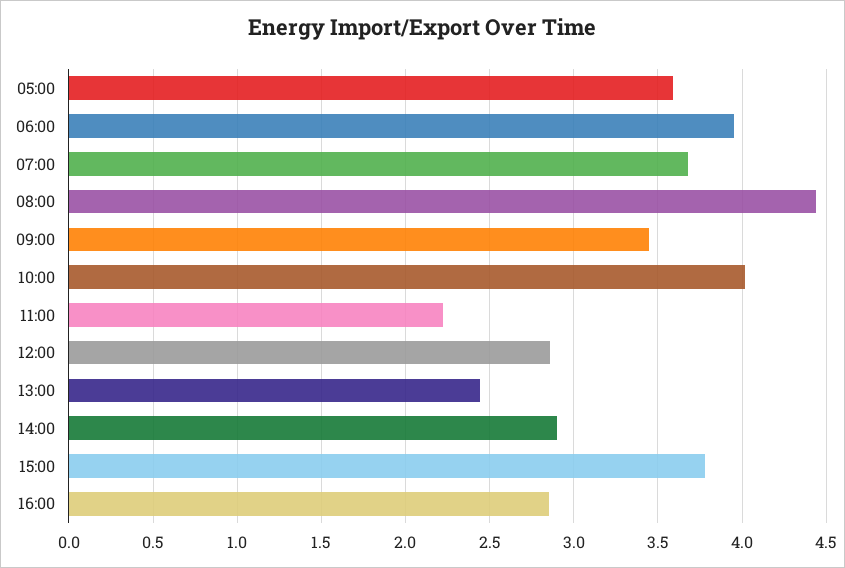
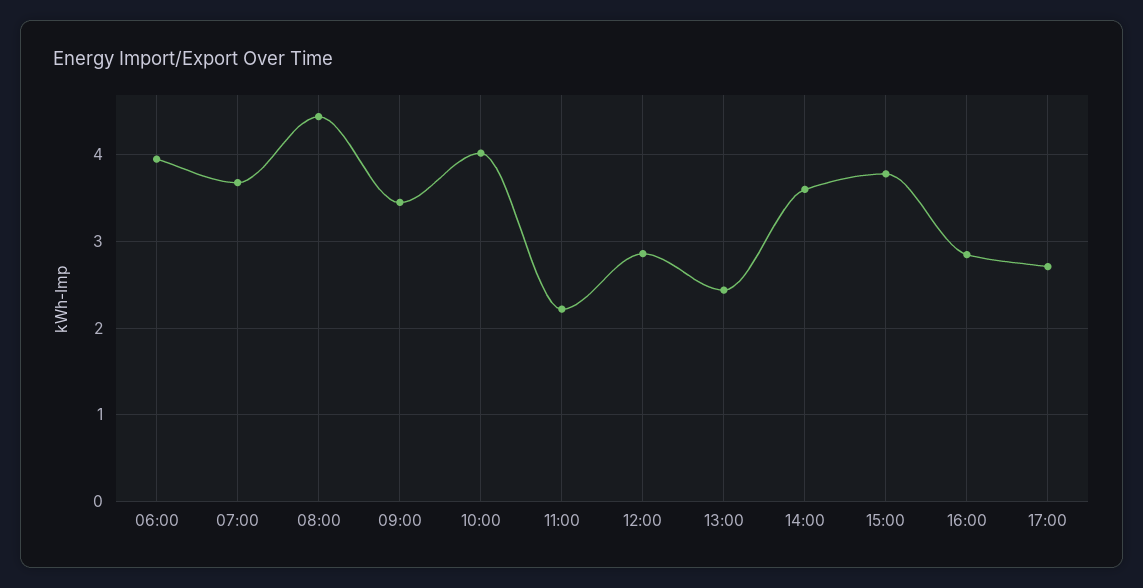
05:00: 3.6 -> none
14:00: 2.9 -> 3.6
17:00: none -> 2.7

